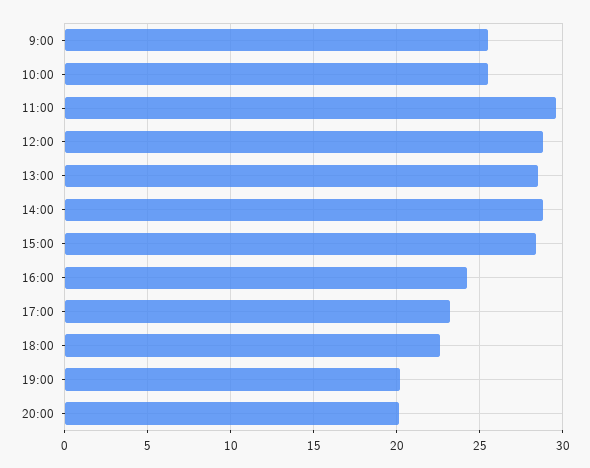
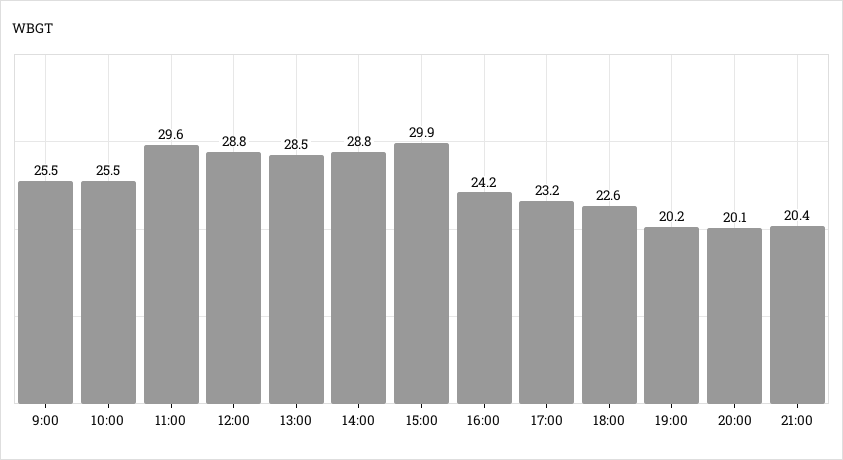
15:00: 28.5 -> 29.9
21:00: none -> 20.4

